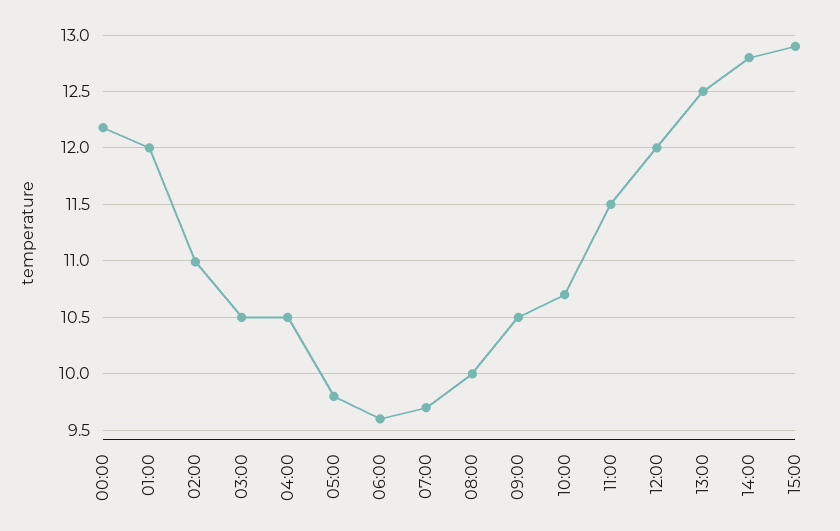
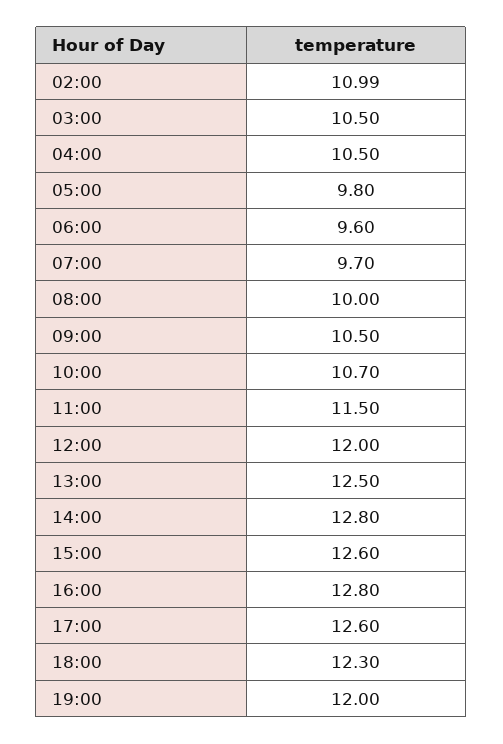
00:00: 12.2 -> none
01:00: 12 -> none
15:00: 12.9 -> 12.6
16:00: none -> 12.8
17:00: none -> 12.6
18:00: none -> 12.3
19:00: none -> 12

